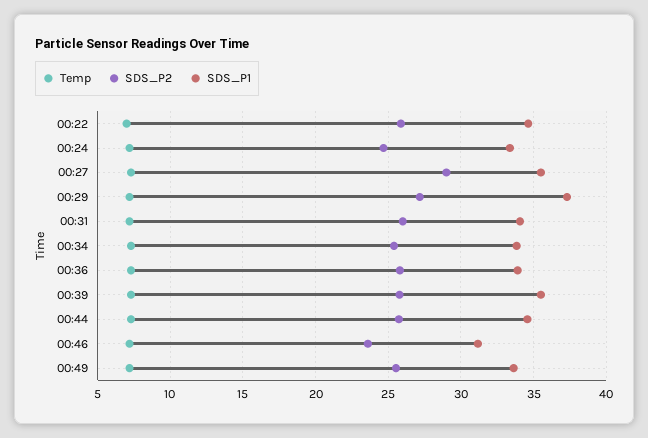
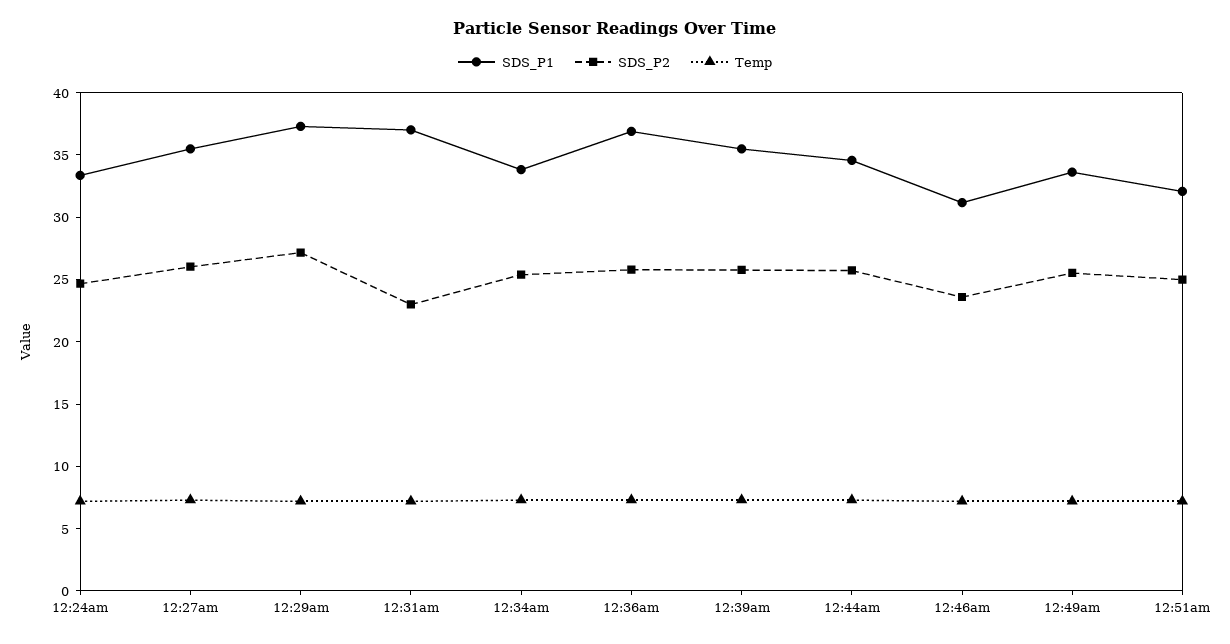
Temp, 00:22: 7 -> none
SDS_P2, 00:22: 26 -> none
SDS_P1, 00:22: 34.5 -> none
SDS_P2, 00:27: 29 -> 26
SDS_P2, 00:31: 26 -> 23
SDS_P1, 00:31: 34 -> 37
SDS_P1, 00:36: 34 -> 37
SDS_P1, 12:51am: none -> 32
SDS_P2, 12:51am: none -> 25
Temp, 12:51am: none -> 7

